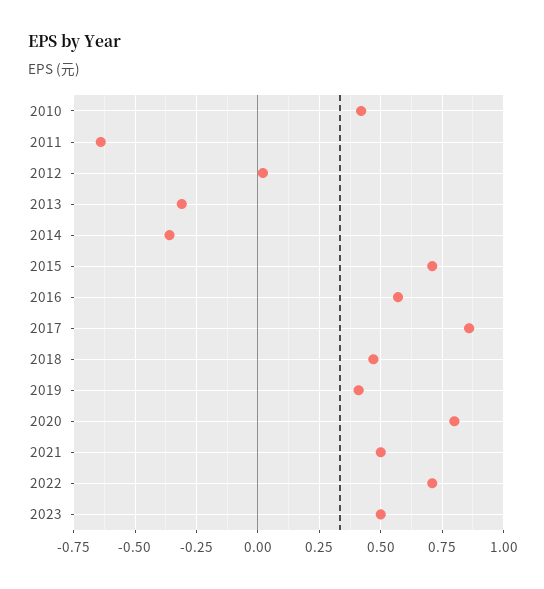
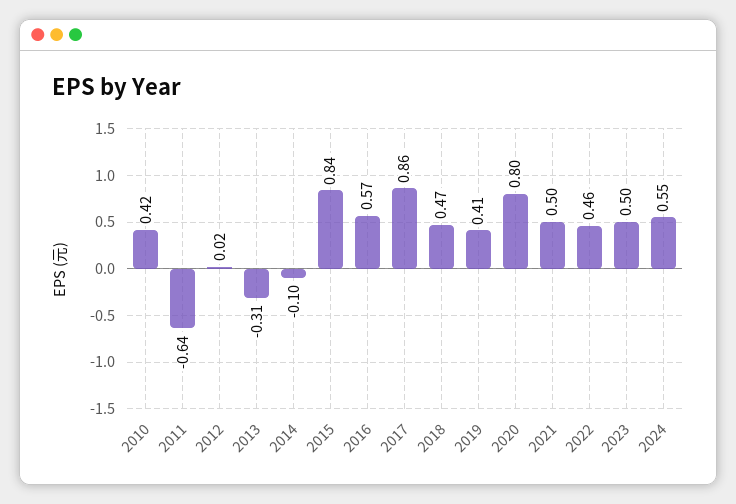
2014: -0.35 -> -0.1
2015: 0.7 -> 0.84
2022: 0.7 -> 0.46
2024: none -> 0.55

